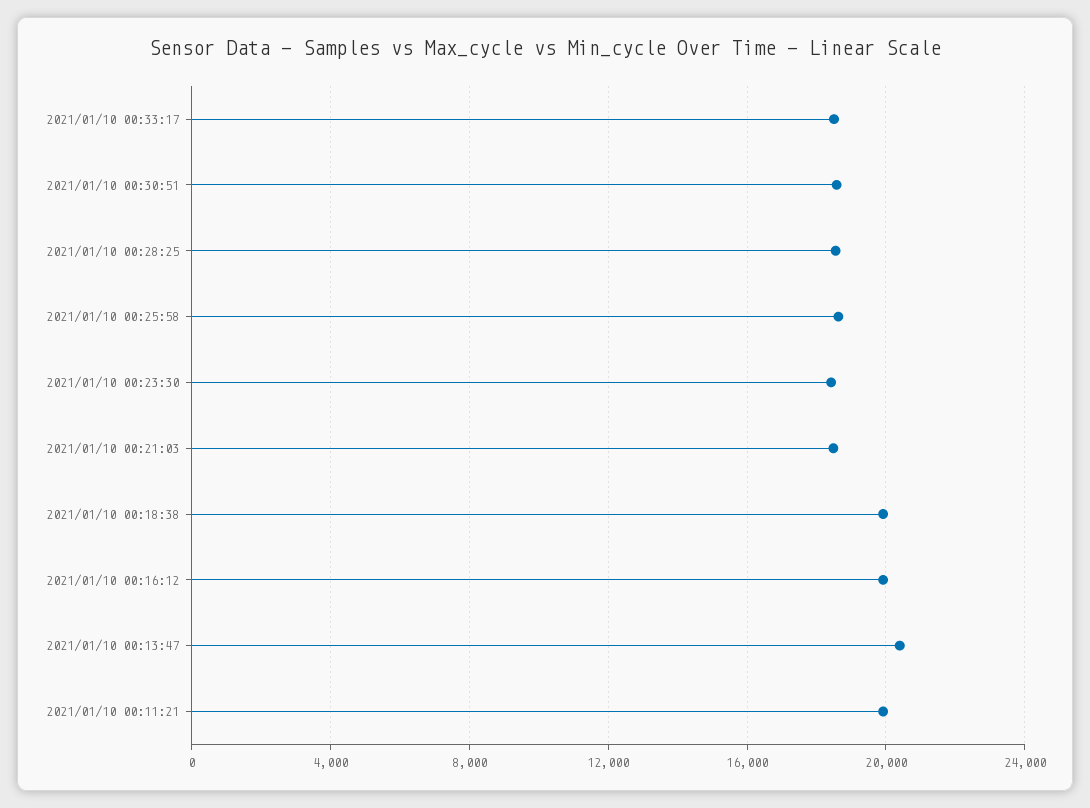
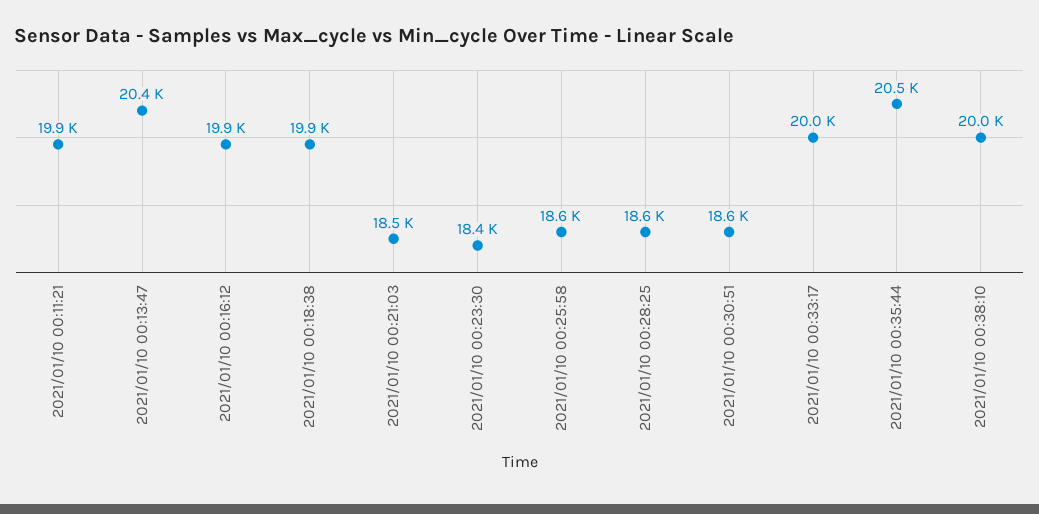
2021/01/10 00:33:17: 18500 -> 20000
2021/01/10 00:35:44: none -> 20500
2021/01/10 00:38:10: none -> 20000

